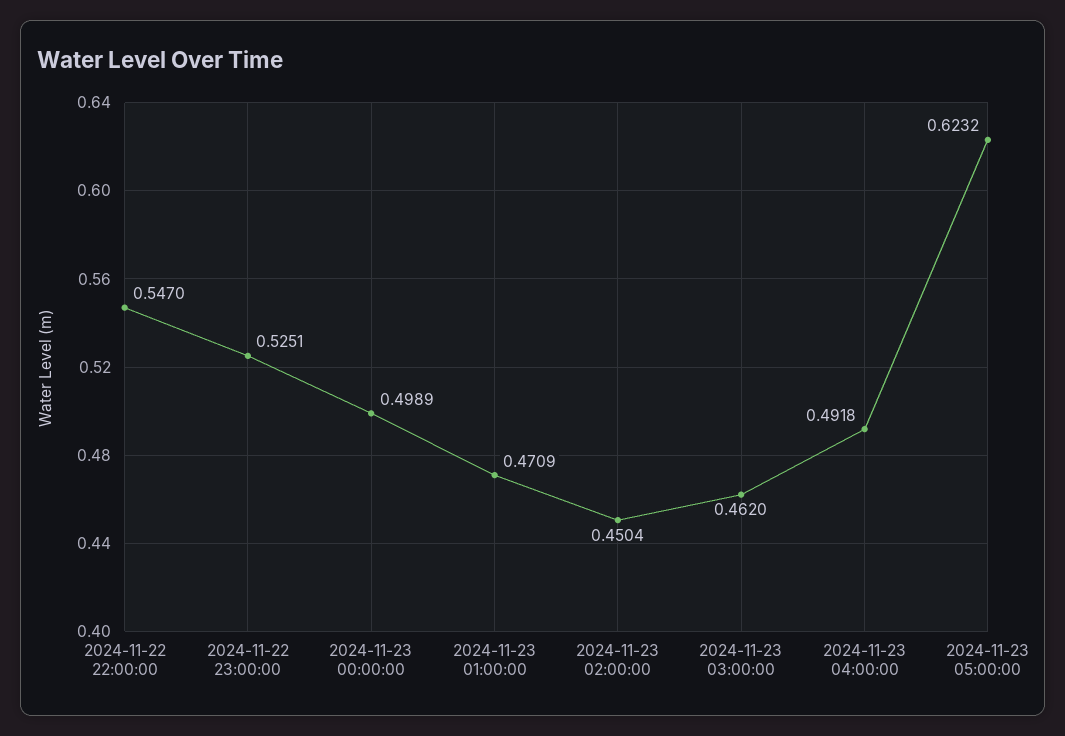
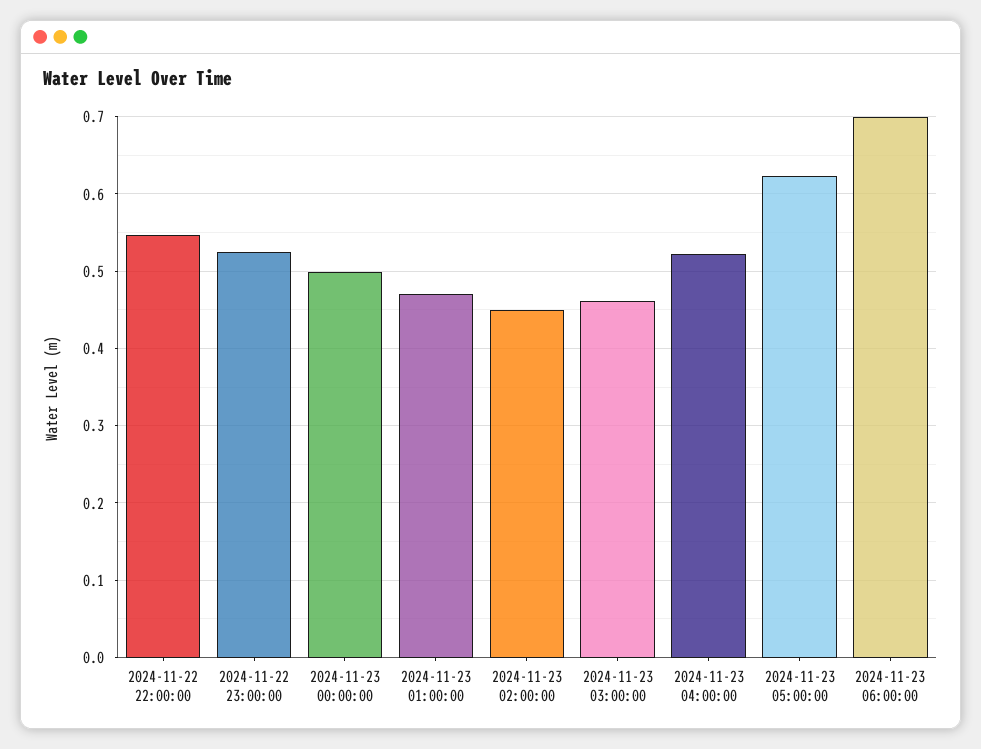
2024-11-23 04:00:00: 0.4918 -> 0.52
2024-11-23 06:00:00: none -> 0.7

